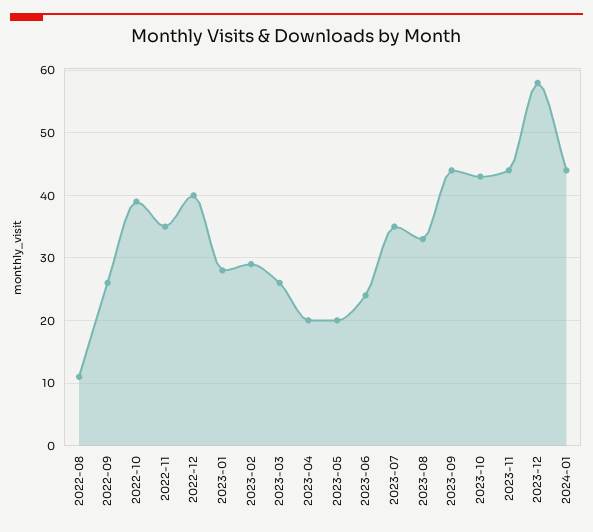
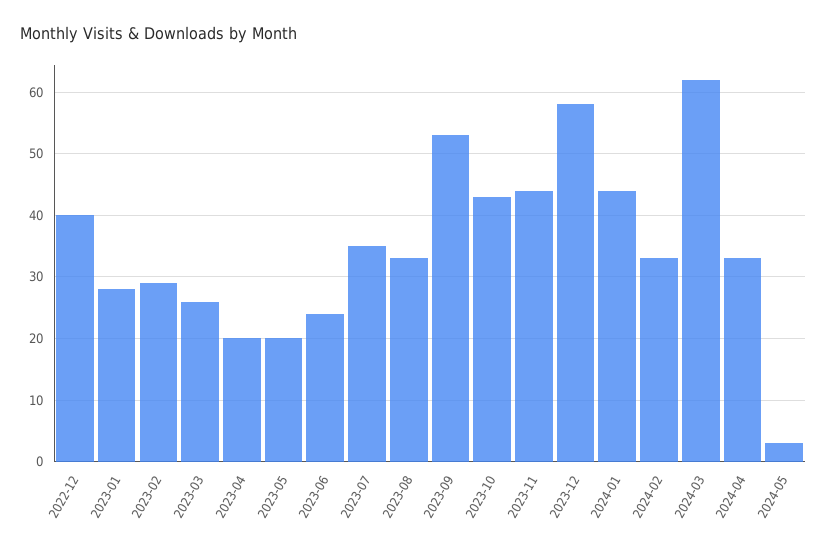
2022-08: 11 -> none
2022-09: 26 -> none
2022-10: 39 -> none
2022-11: 35 -> none
2023-09: 44 -> 53
2024-02: none -> 33
2024-03: none -> 62
2024-04: none -> 33
2024-05: none -> 3

